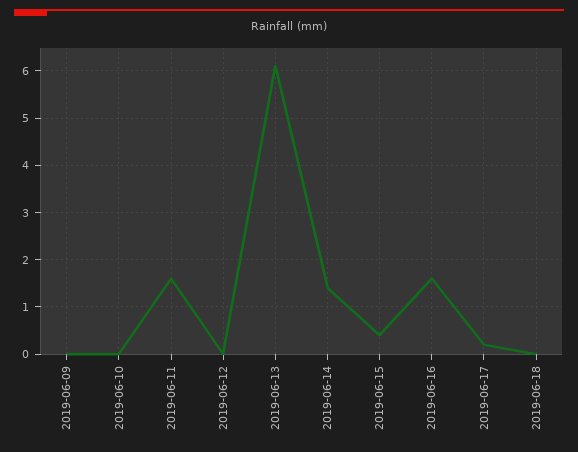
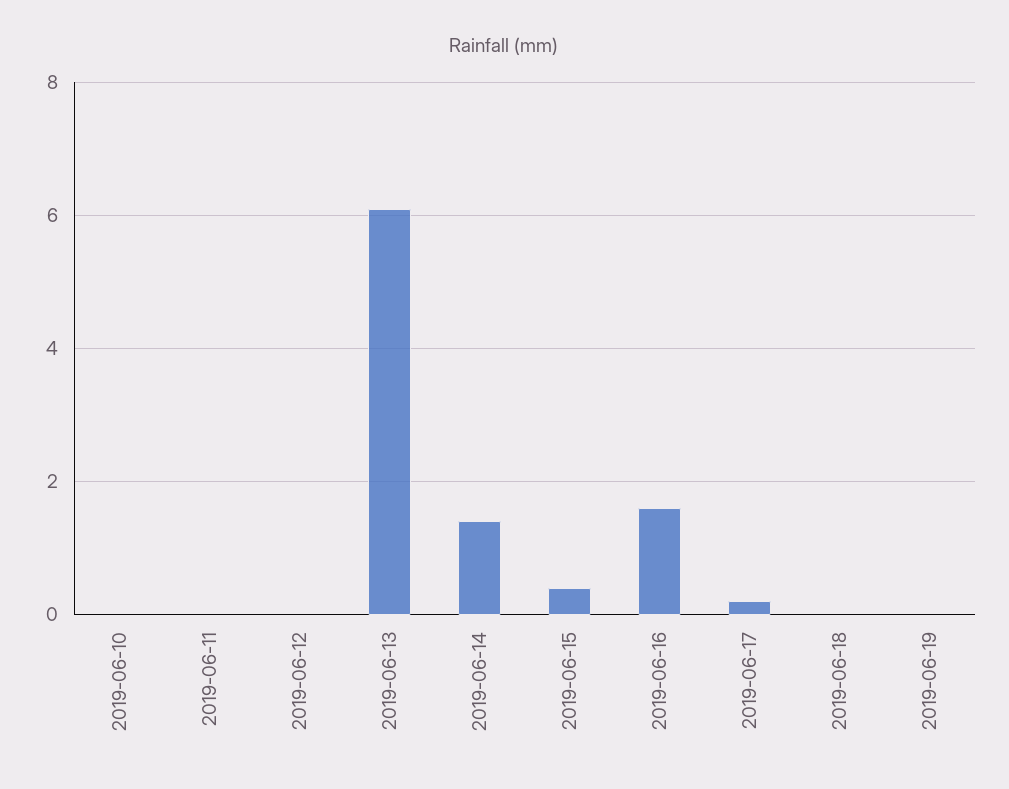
2019-06-09: 0 -> none
2019-06-11: 1.5 -> 0
2019-06-19: none -> 0

